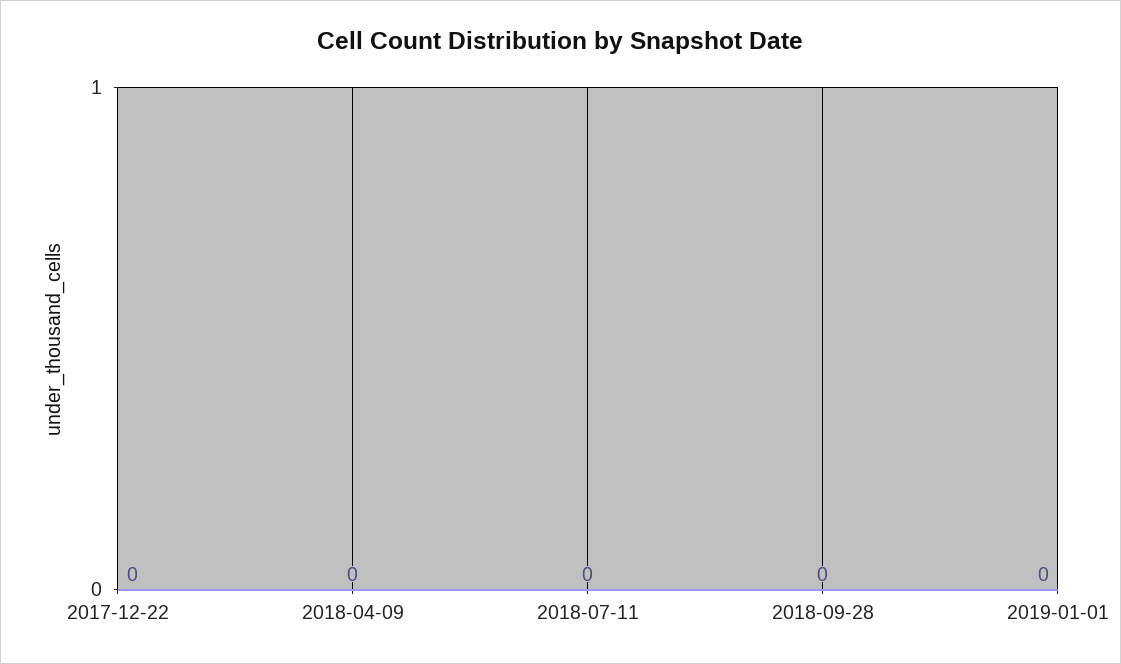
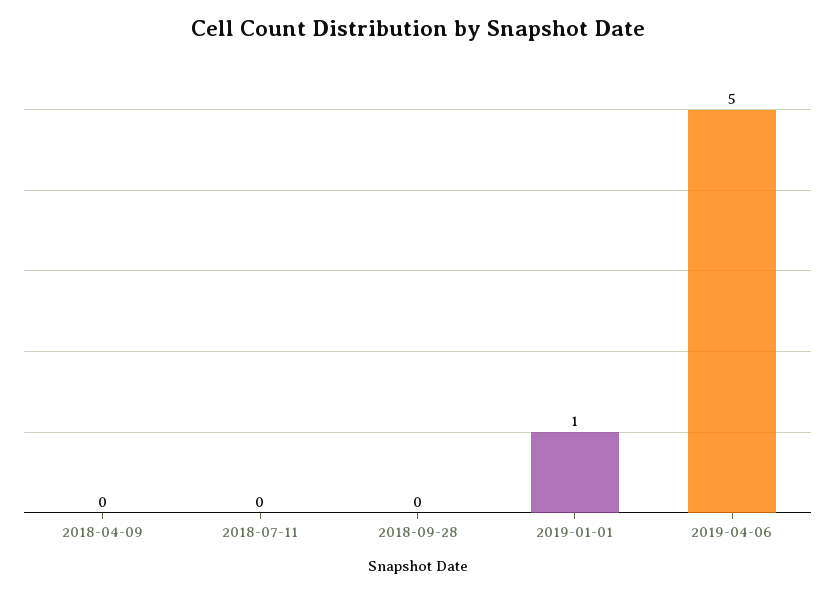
2017-12-22: 0 -> none
2019-01-01: 0 -> 1
2019-04-06: none -> 5

